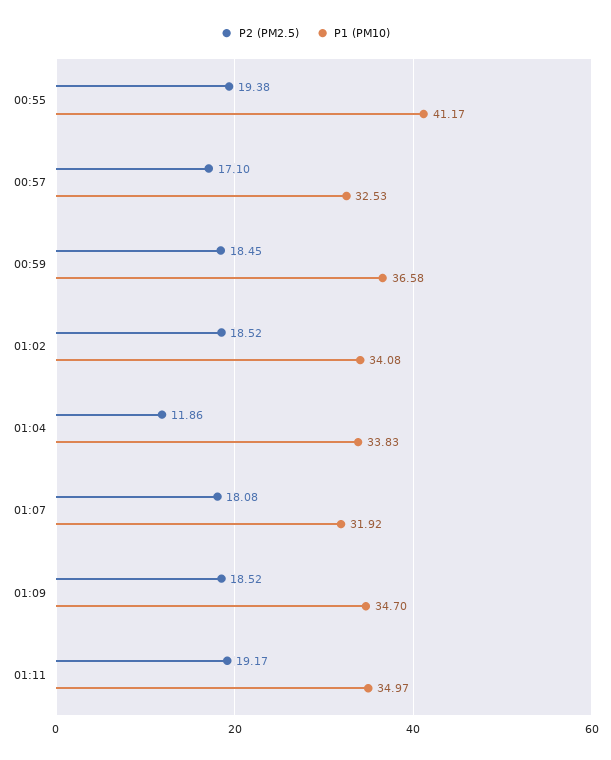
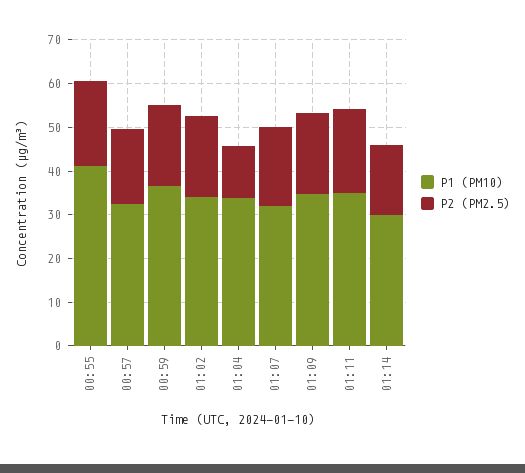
P1 (PM10), 01:14: none -> 30
P2 (PM2.5), 01:14: none -> 16

